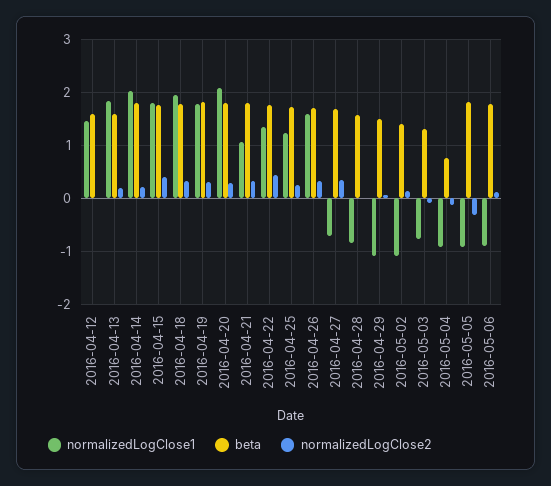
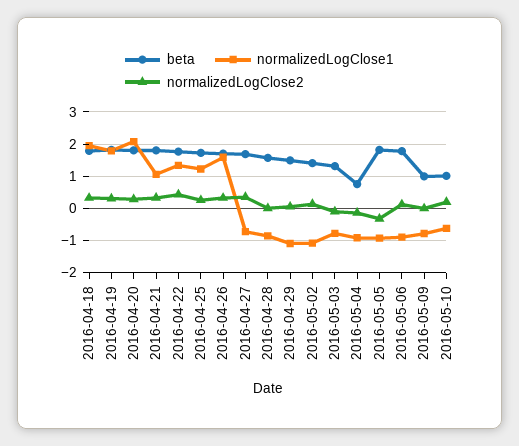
normalizedLogClose1, 2016-04-12: 1.4 -> none
beta, 2016-04-12: 1.6 -> none
normalizedLogClose2, 2016-04-12: 0 -> none
normalizedLogClose1, 2016-04-13: 1.8 -> none
beta, 2016-04-13: 1.6 -> none
normalizedLogClose2, 2016-04-13: 0.2 -> none
normalizedLogClose1, 2016-04-14: 2 -> none
beta, 2016-04-14: 1.8 -> none
normalizedLogClose2, 2016-04-14: 0.2 -> none
normalizedLogClose1, 2016-04-15: 1.8 -> none
beta, 2016-04-15: 1.8 -> none
normalizedLogClose2, 2016-04-15: 0.4 -> none
beta, 2016-05-09: none -> 1
normalizedLogClose1, 2016-05-09: none -> -0.8
normalizedLogClose2, 2016-05-09: none -> 0
beta, 2016-05-10: none -> 1
normalizedLogClose1, 2016-05-10: none -> -0.6
normalizedLogClose2, 2016-05-10: none -> 0.2

